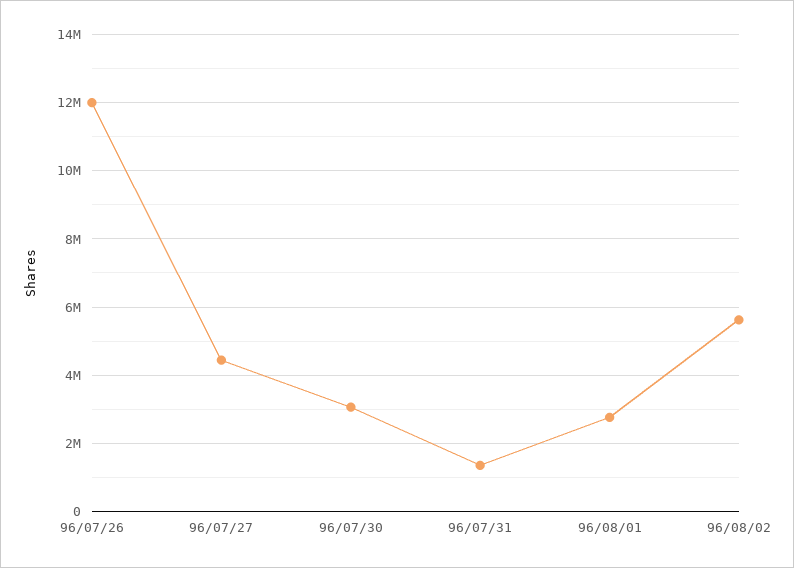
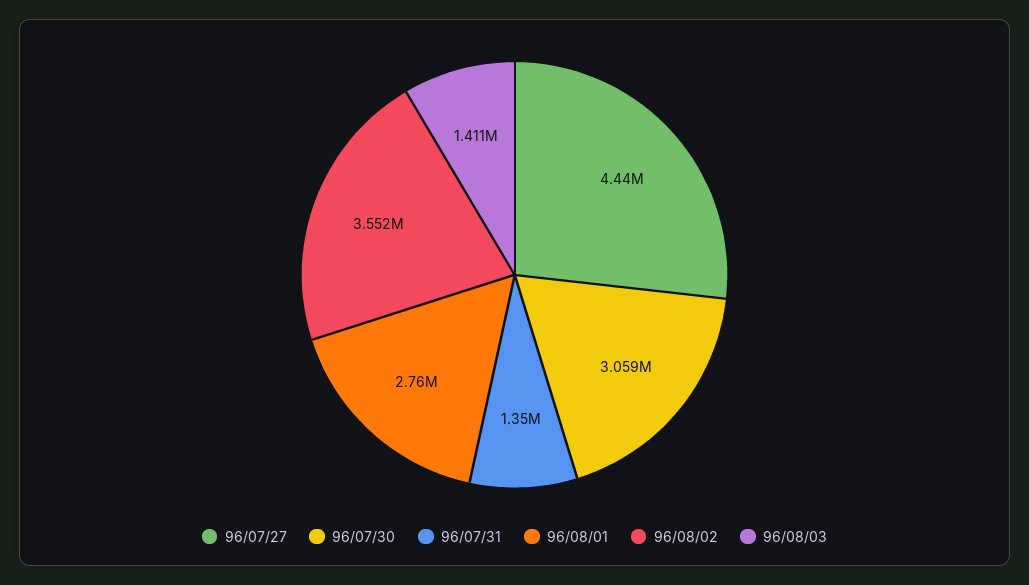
96/07/26: 12000000 -> none
96/08/02: 5600000 -> 3552000
96/08/03: none -> 1411000

